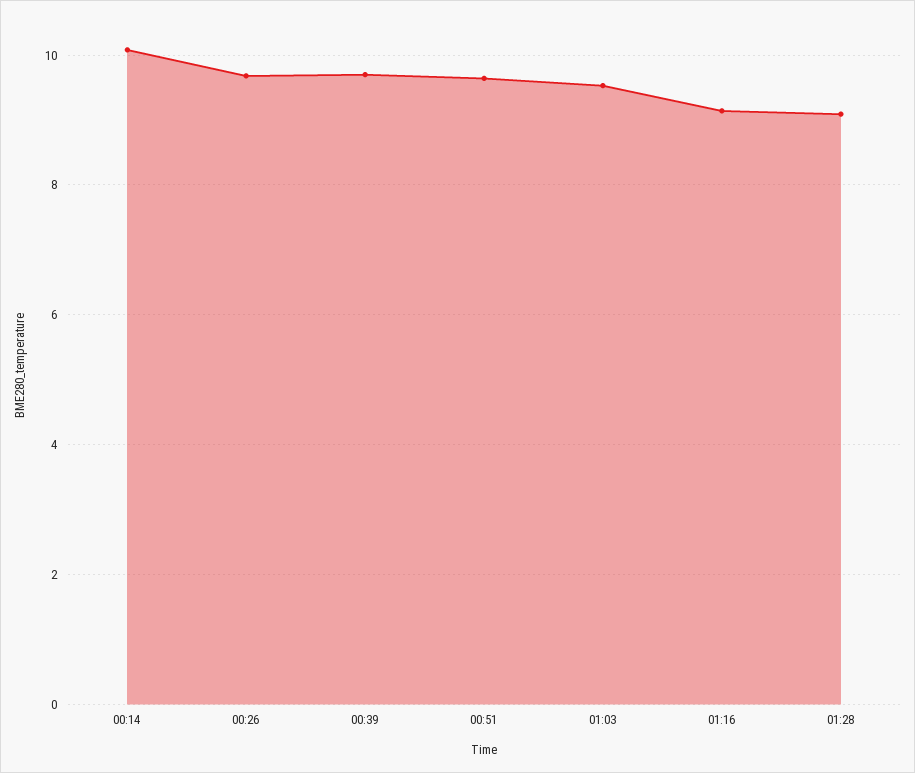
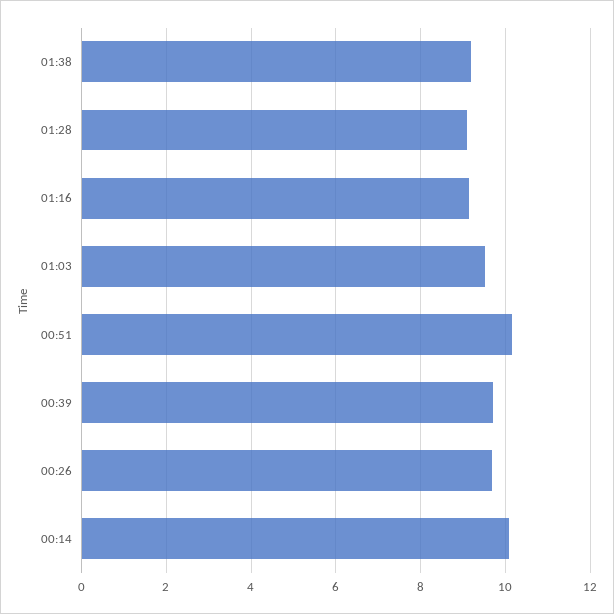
00:51: 9.6 -> 10.2
01:38: none -> 9.2

